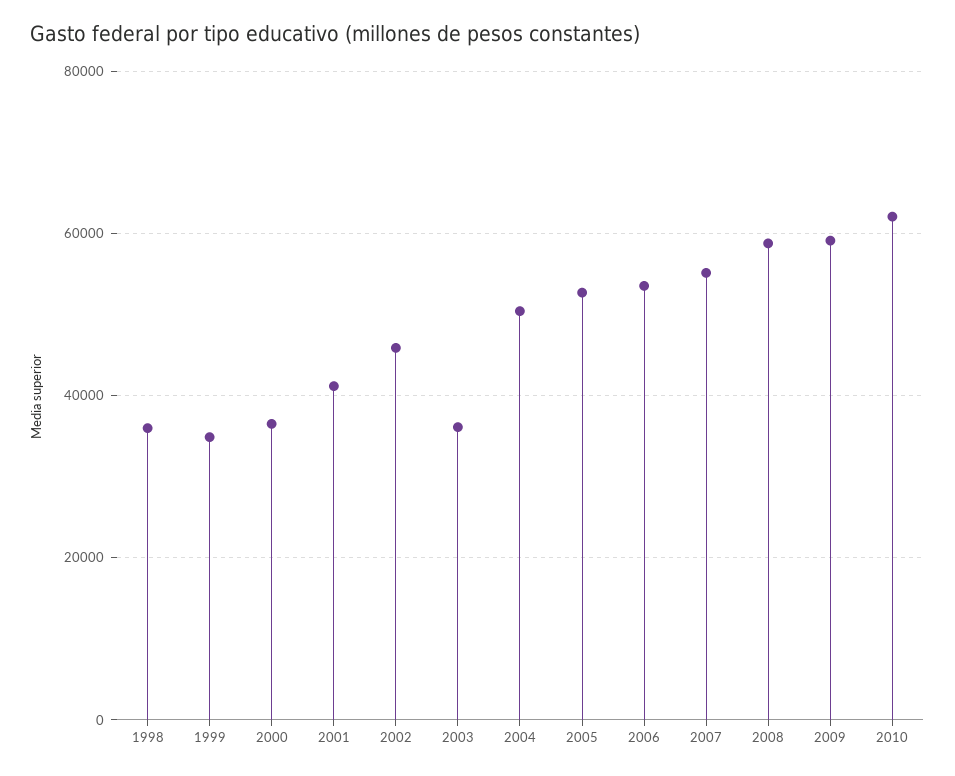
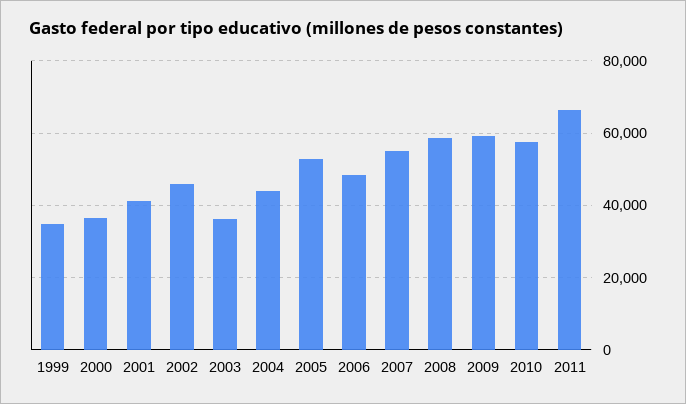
1998: 36000 -> none
2004: 50000 -> 44000
2006: 54000 -> 48000
2010: 62000 -> 58000
2011: none -> 66000

